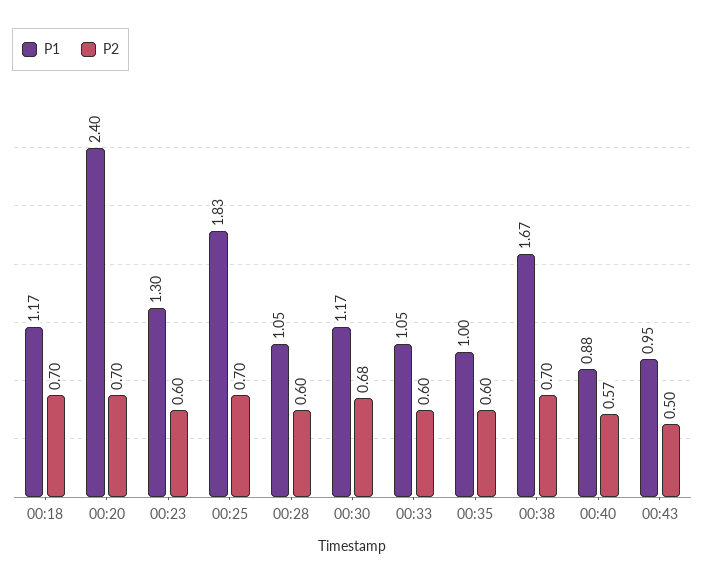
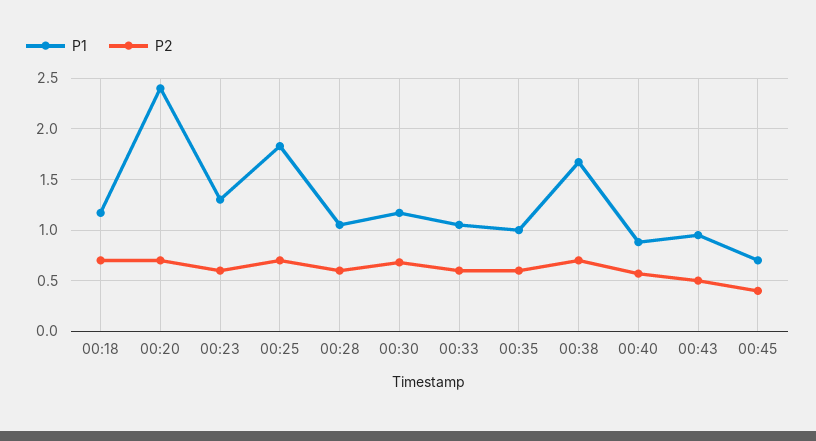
P1, 00:45: none -> 0.7
P2, 00:45: none -> 0.4

